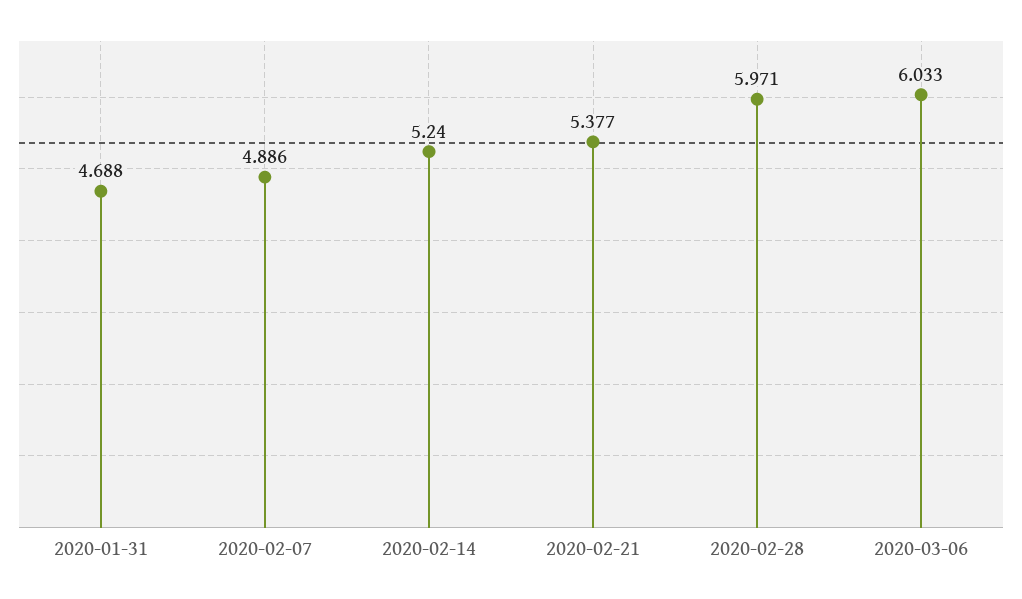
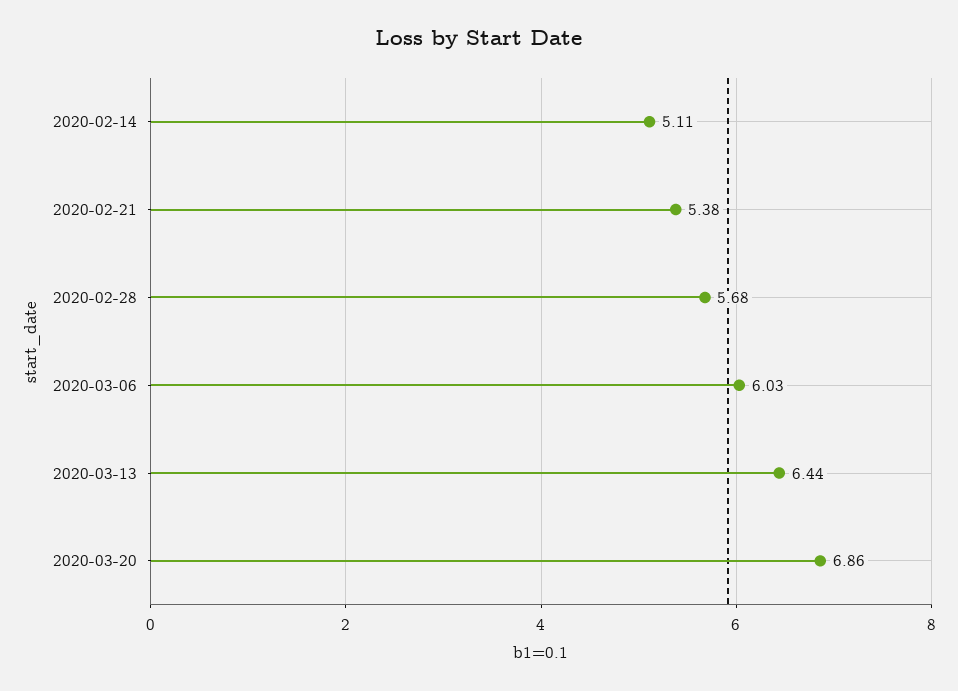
2020-01-31: 4.688 -> none
2020-02-07: 4.886 -> none
2020-02-14: 5.24 -> 5.11
2020-02-28: 5.971 -> 5.68
2020-03-13: none -> 6.44
2020-03-20: none -> 6.86

